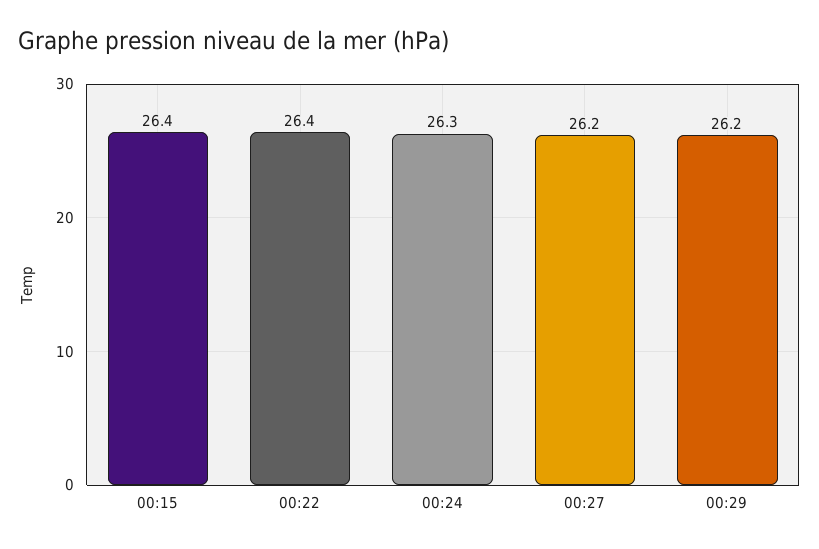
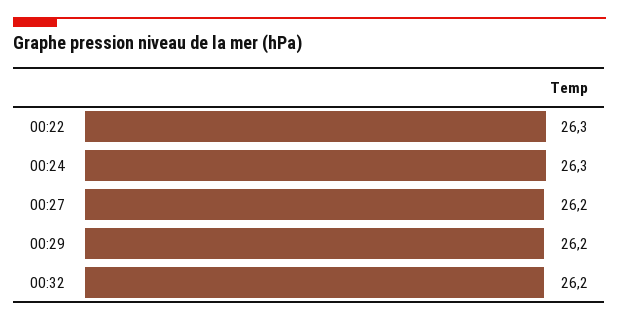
00:15: 26.4 -> none
00:22: 26.4 -> 26.3
00:32: none -> 26.2

